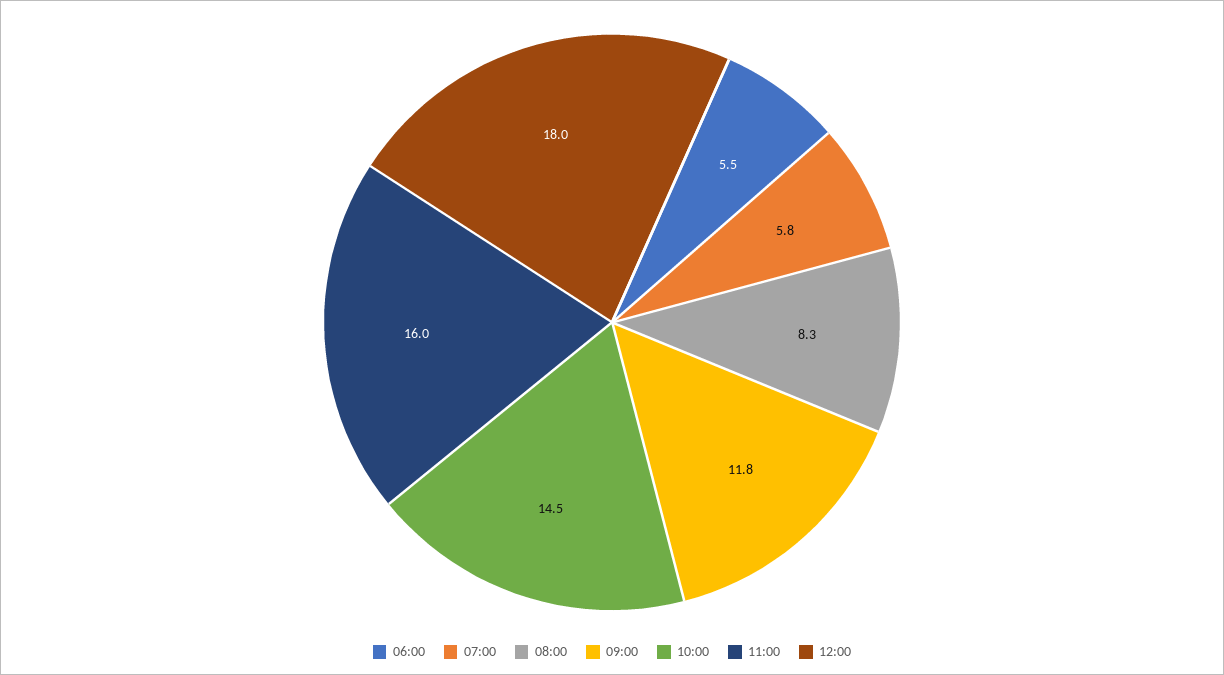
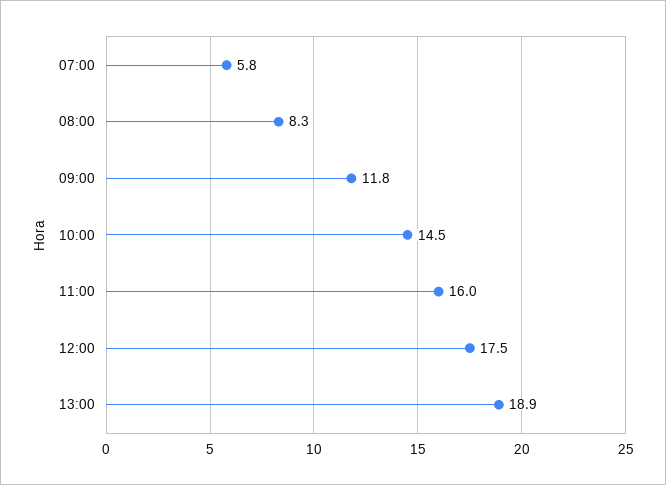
06:00: 5.5 -> none
12:00: 18 -> 17.5
13:00: none -> 18.9

